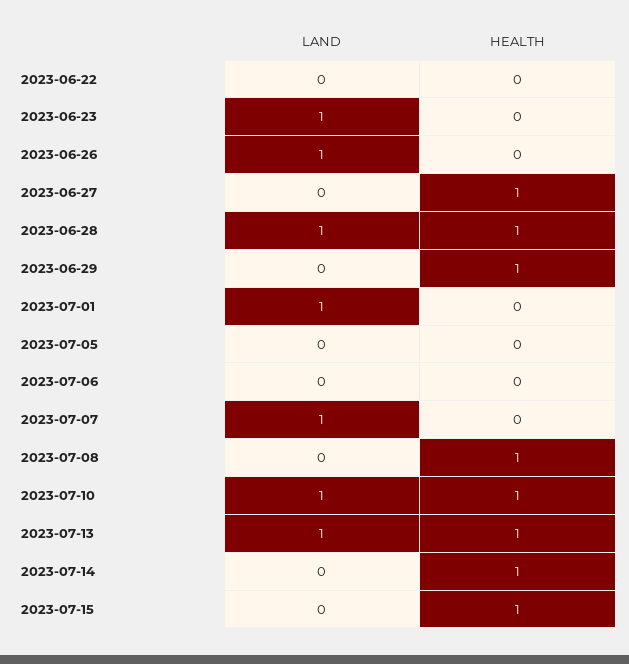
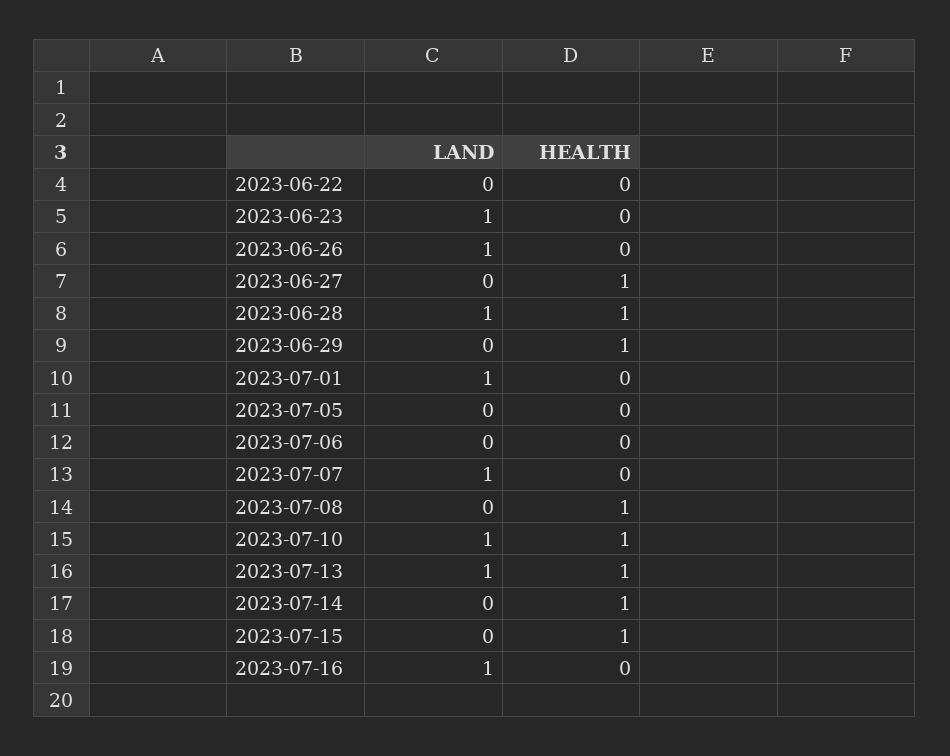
LAND, 2023-07-16: none -> 1
HEALTH, 2023-07-16: none -> 0

